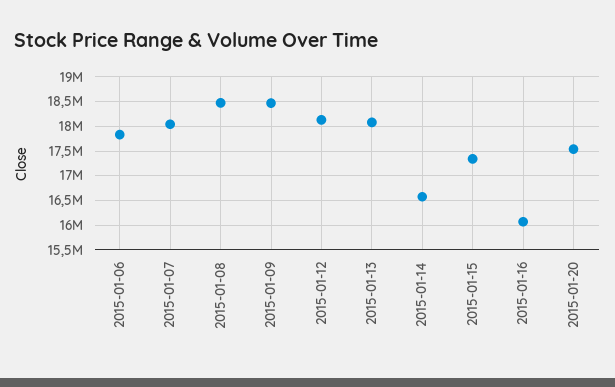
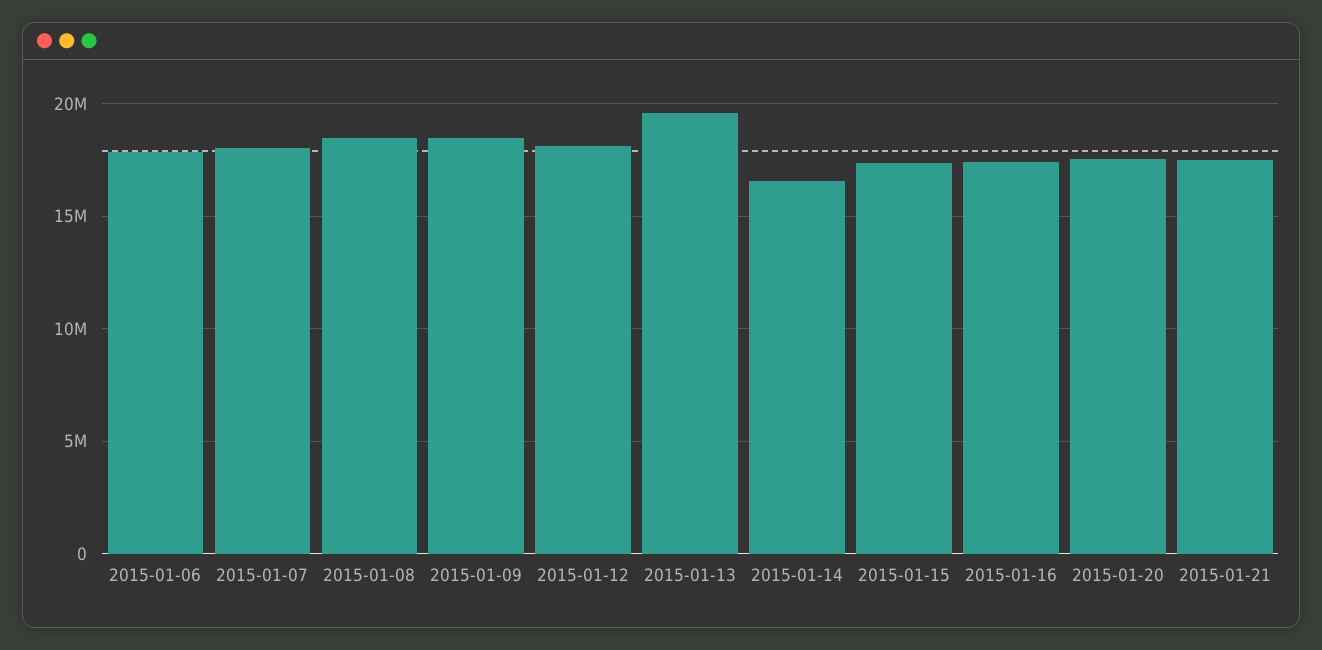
2015-01-13: 18000000 -> 19500000
2015-01-16: 16000000 -> 17500000
2015-01-21: none -> 17500000

